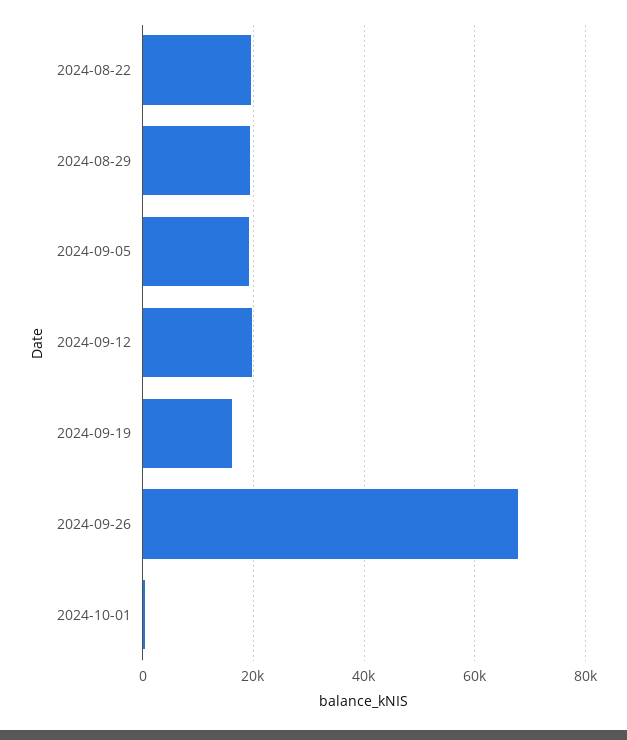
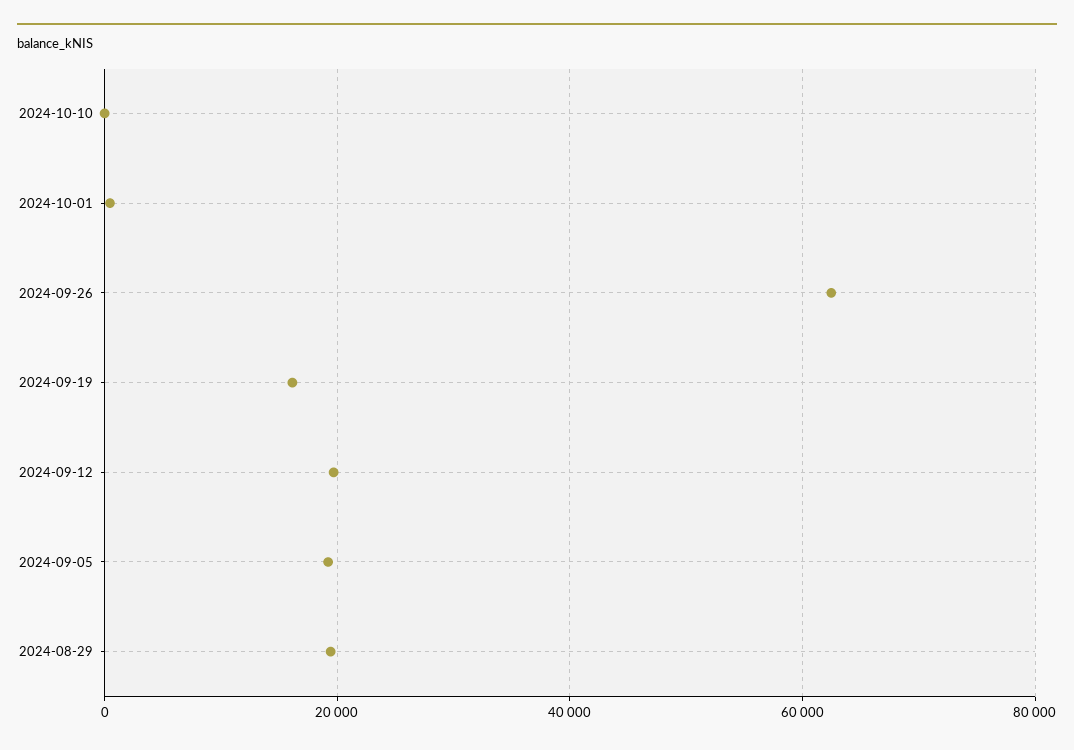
2024-08-22: 20000 -> none
2024-09-26: 68000 -> 62000
2024-10-10: none -> 0

